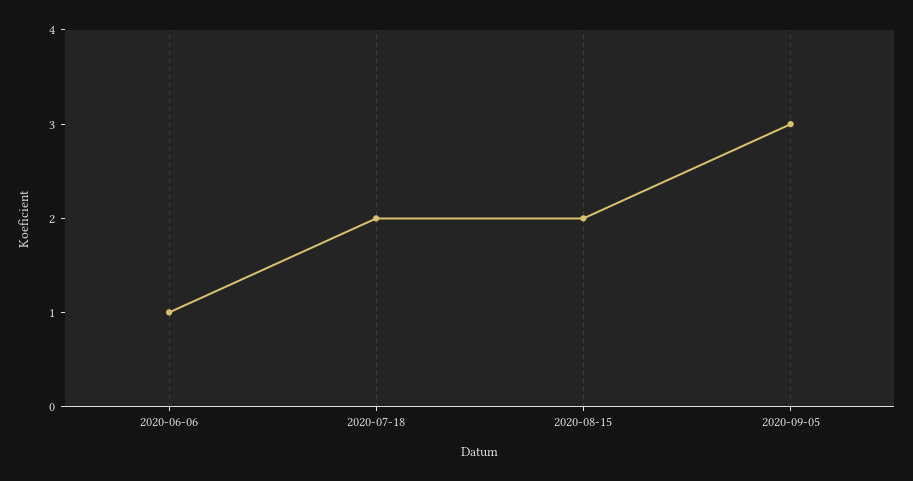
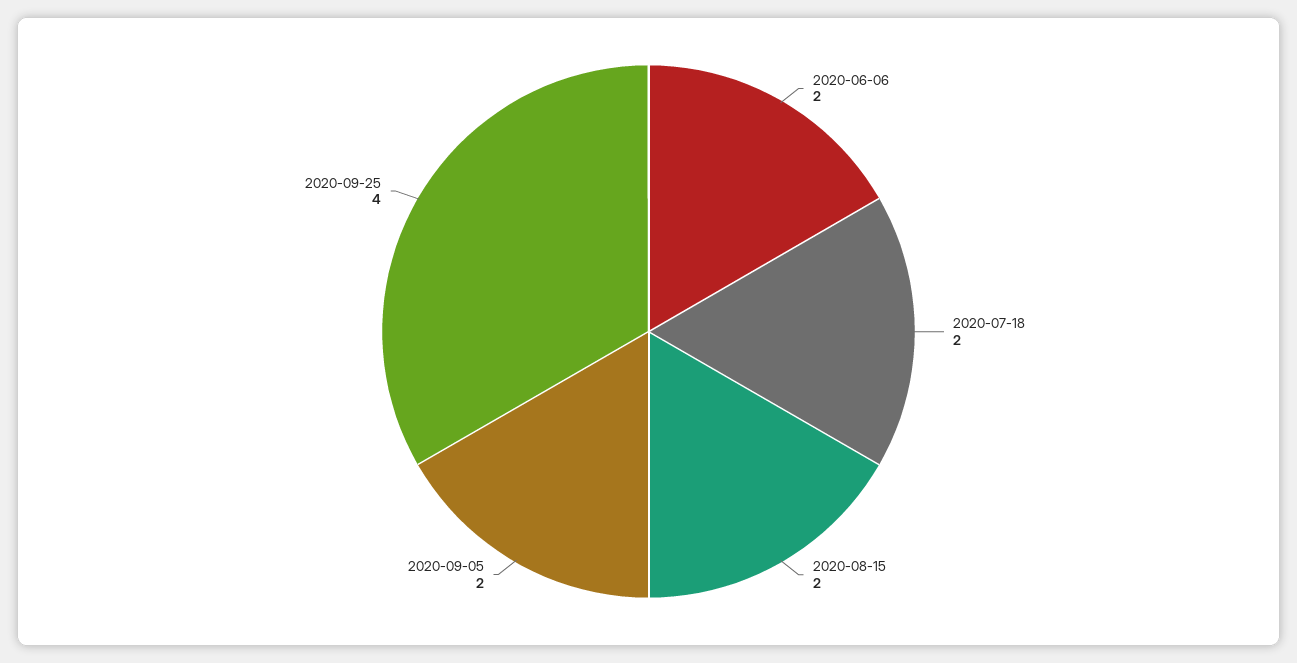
2020-06-06: 1 -> 2
2020-09-05: 3 -> 2
2020-09-25: none -> 4

